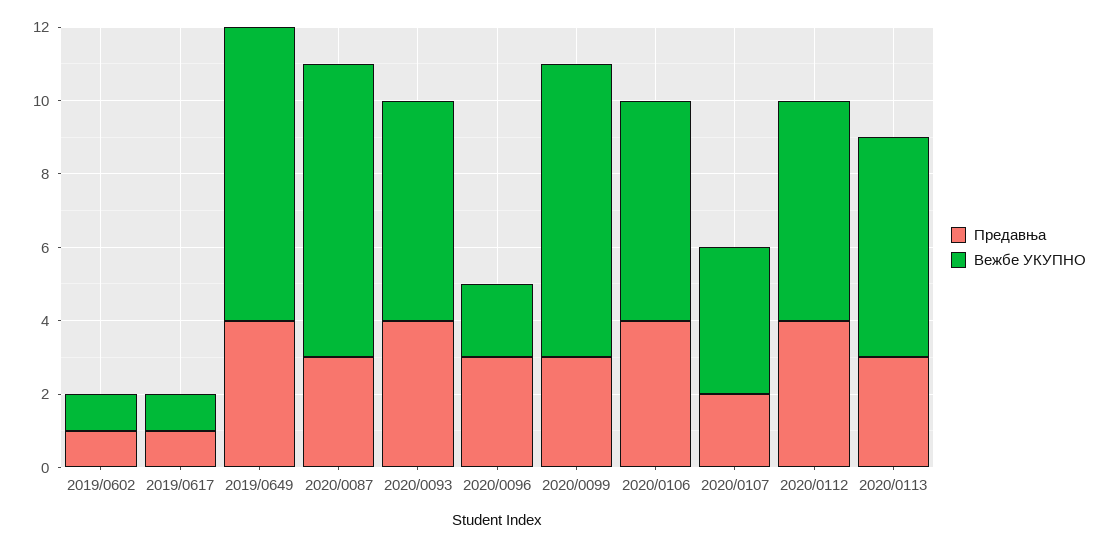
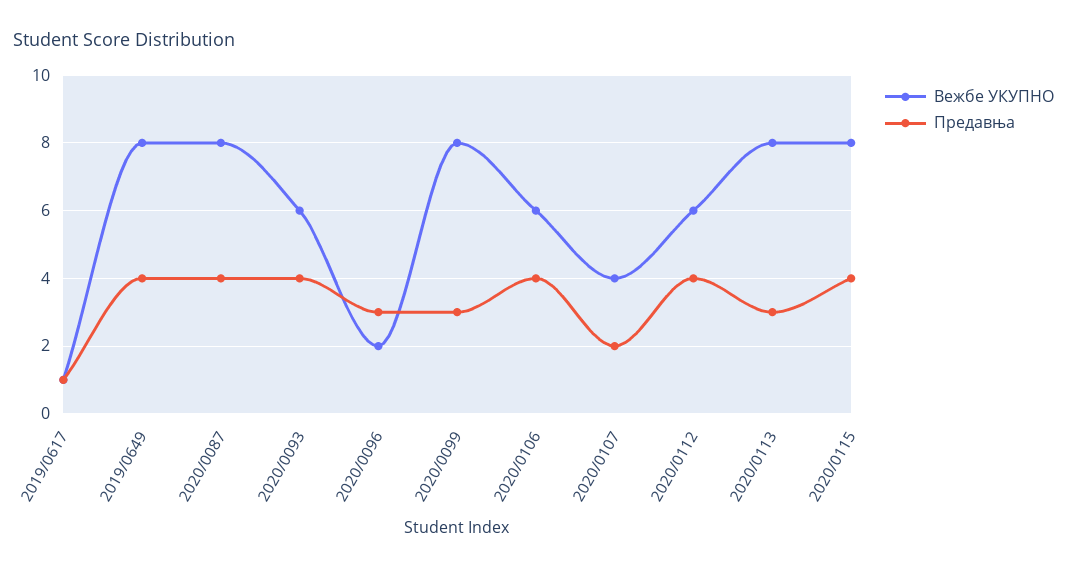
Предавња, 2019/0602: 1 -> none
Вежбе УКУПНО, 2019/0602: 1 -> none
Предавња, 2020/0087: 3 -> 4
Вежбе УКУПНО, 2020/0113: 6 -> 8
Вежбе УКУПНО, 2020/0115: none -> 8
Предавња, 2020/0115: none -> 4

